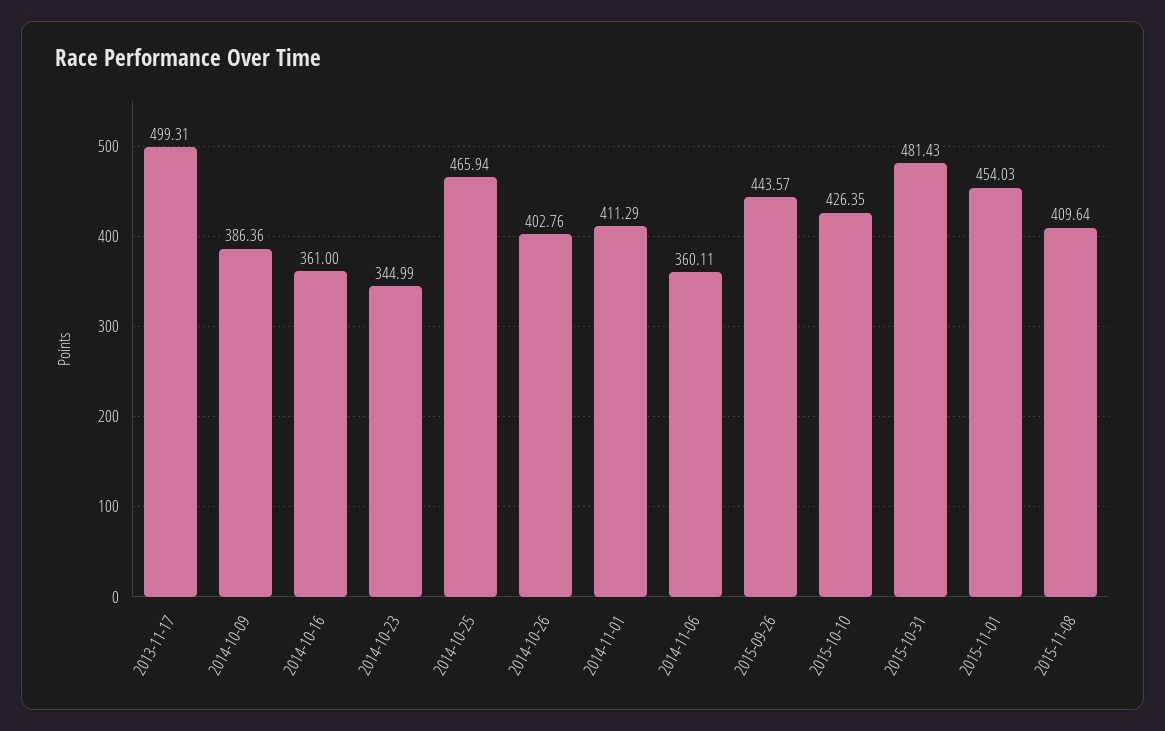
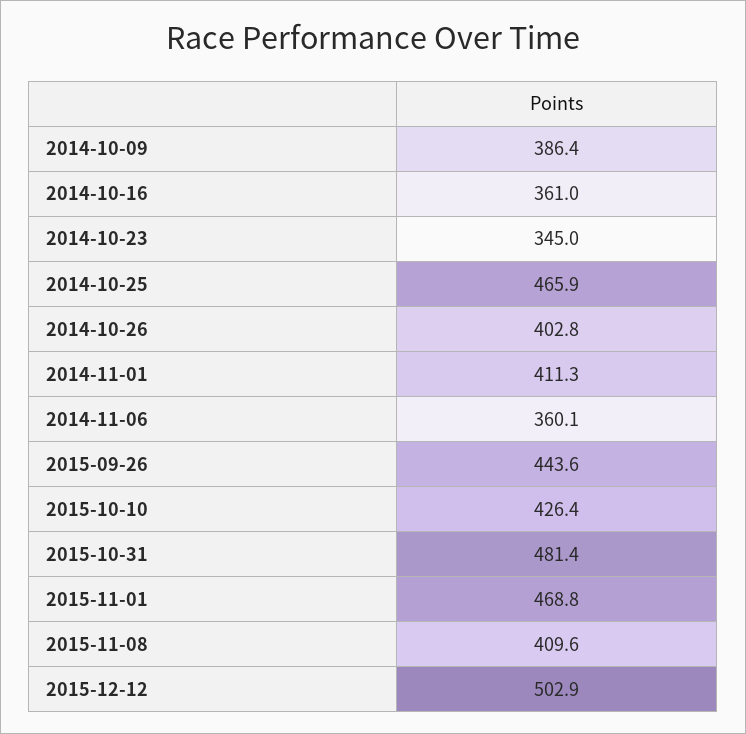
2013-11-17: 499.31 -> none
2015-11-01: 454.03 -> 468.8
2015-12-12: none -> 502.9

